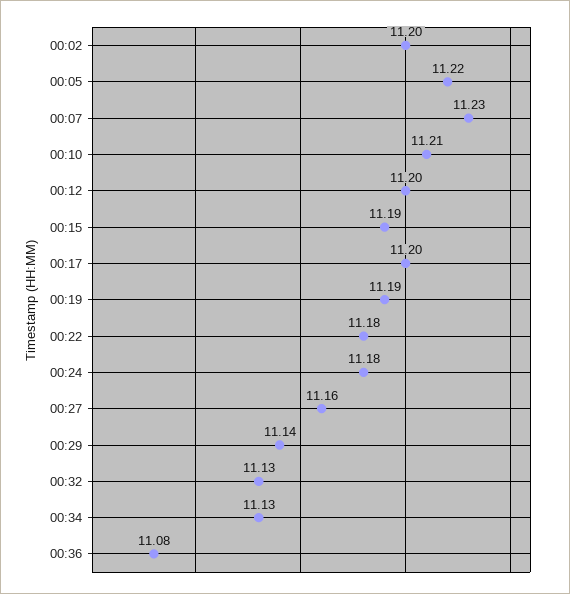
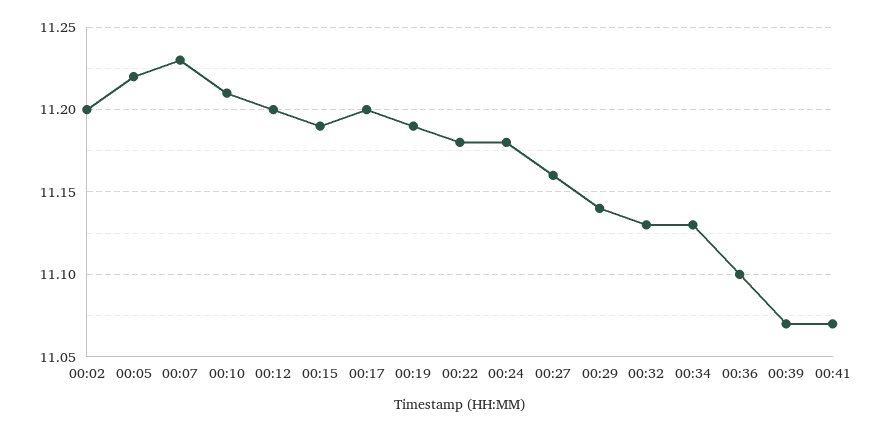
00:36: 11.08 -> 11.1
00:39: none -> 11.07
00:41: none -> 11.07

